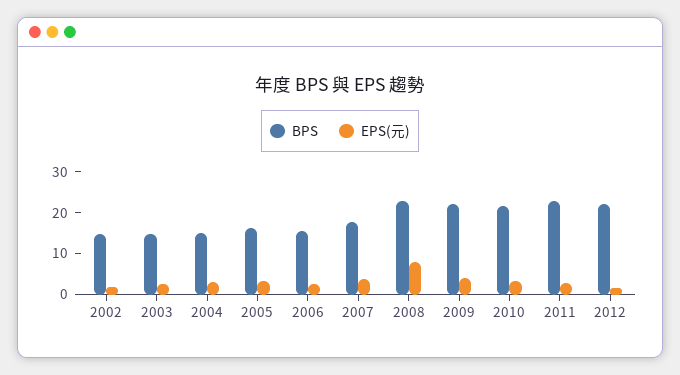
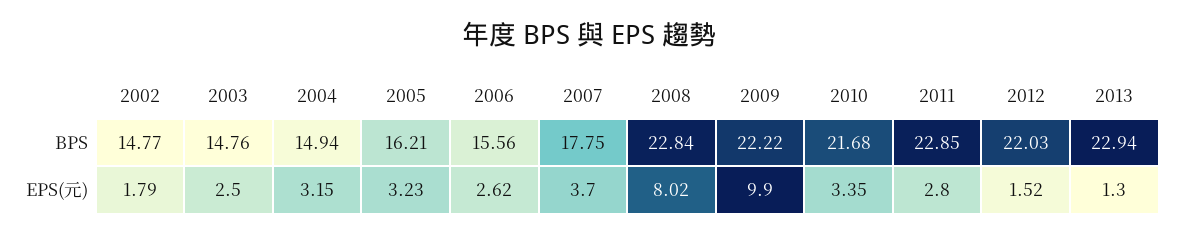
EPS(元), 2009: 4 -> 9.9
BPS, 2013: none -> 22.94
EPS(元), 2013: none -> 1.3

